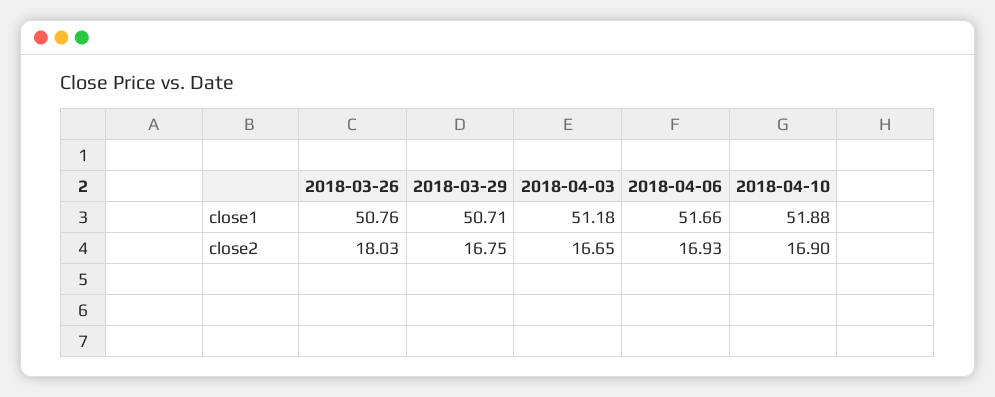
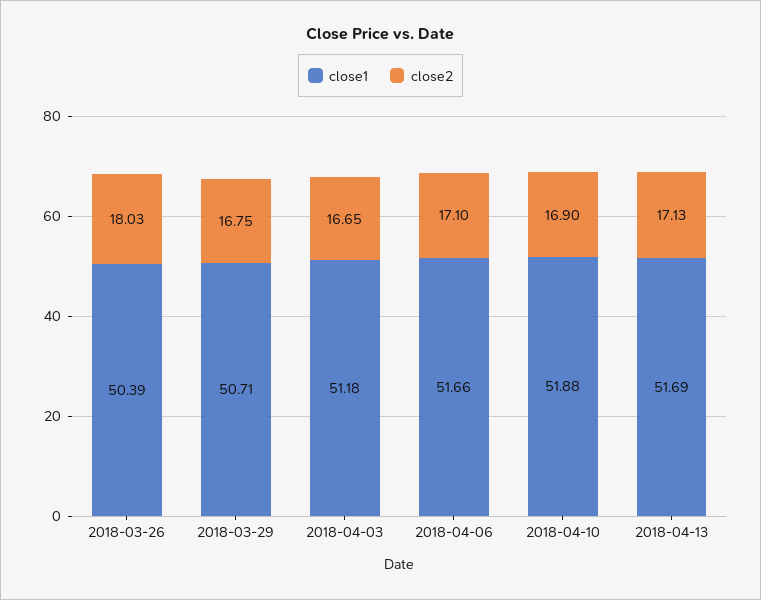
close1, 2018-03-26: 50.76 -> 50.39
close2, 2018-04-06: 16.93 -> 17.1
close1, 2018-04-13: none -> 51.69
close2, 2018-04-13: none -> 17.13

